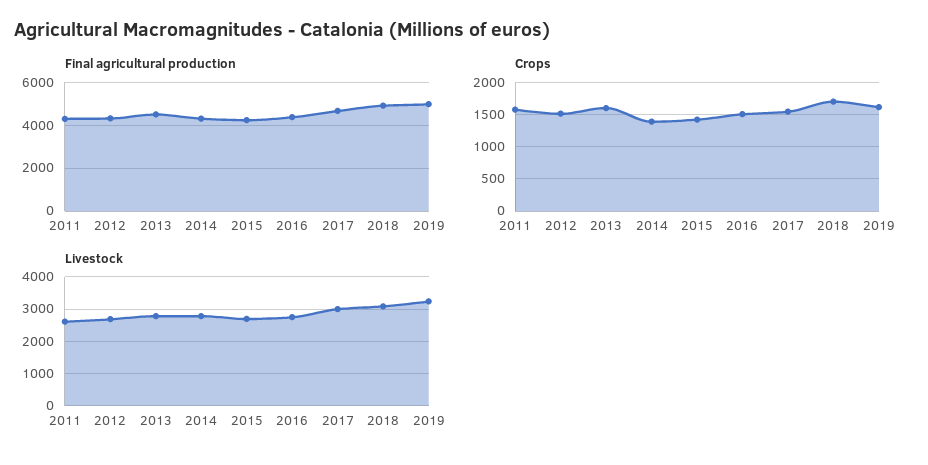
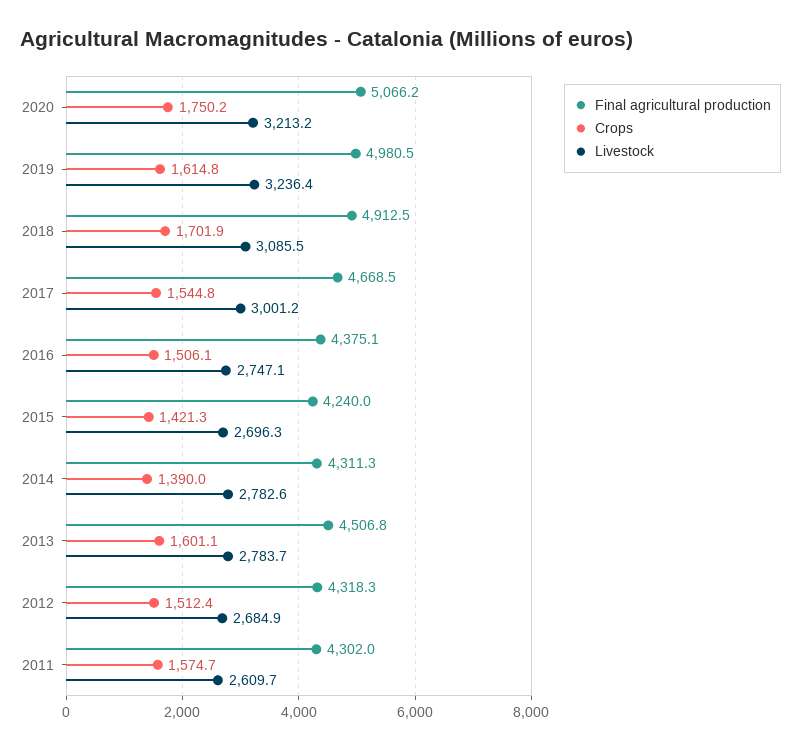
Final agricultural production, 2020: none -> 5066.2
Crops, 2020: none -> 1750.2
Livestock, 2020: none -> 3213.2

